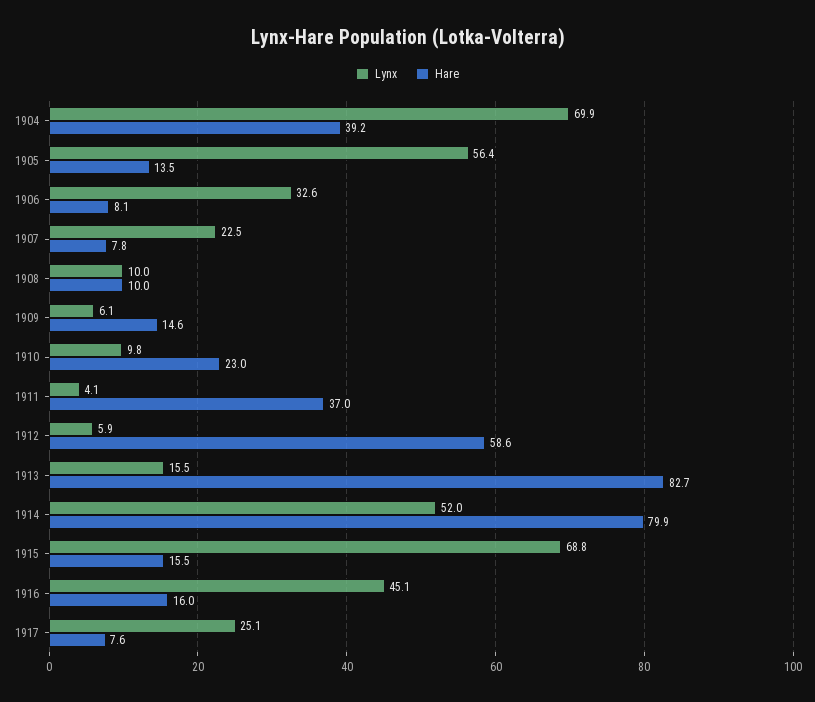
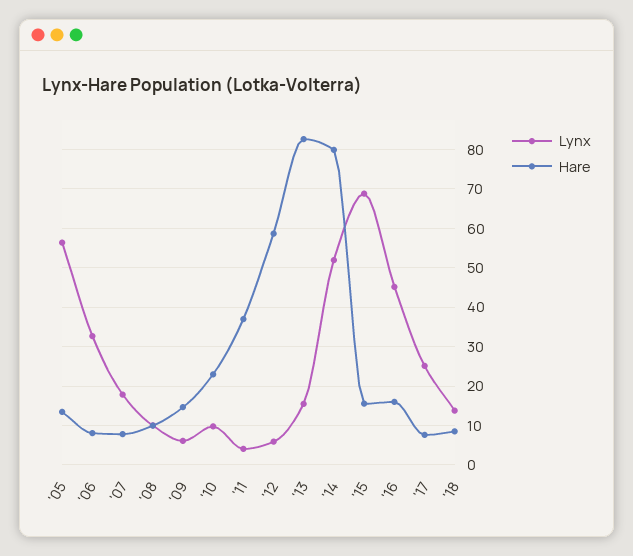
Lynx, 1904: 69.9 -> none
Hare, 1904: 39.2 -> none
Lynx, 1907: 22.5 -> 18
Lynx, '18: none -> 14
Hare, '18: none -> 8

